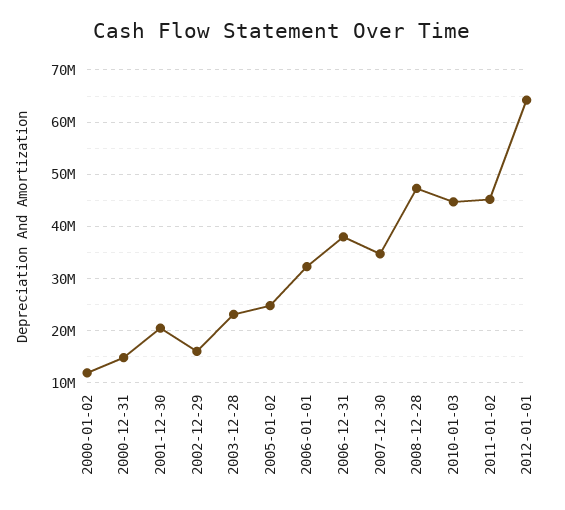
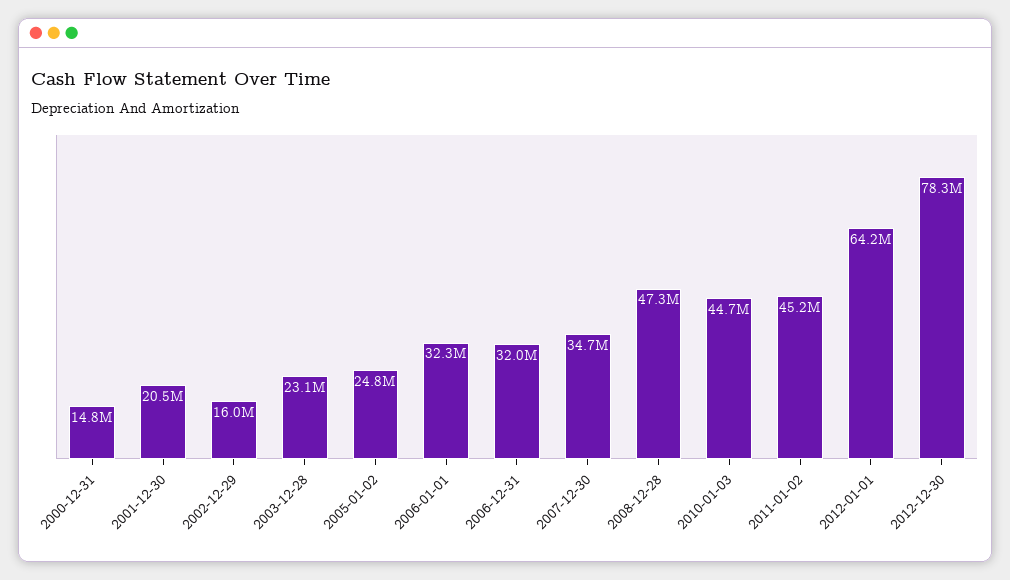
2000-01-02: 12000000 -> none
2006-12-31: 38000000 -> 32000000
2012-12-30: none -> 78300000

